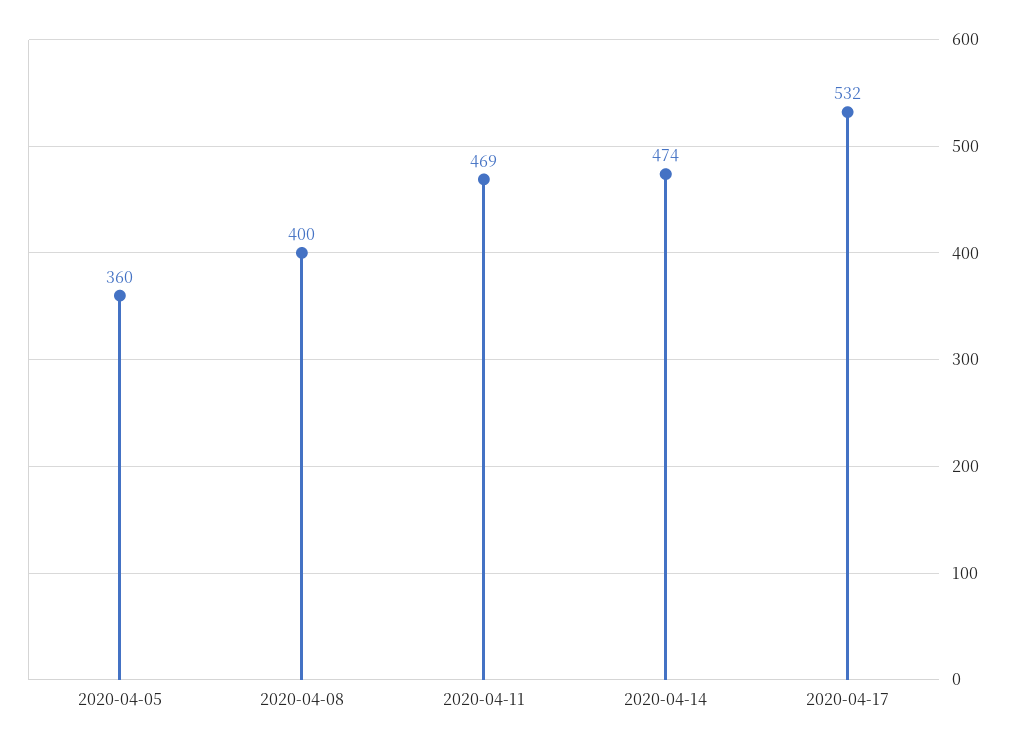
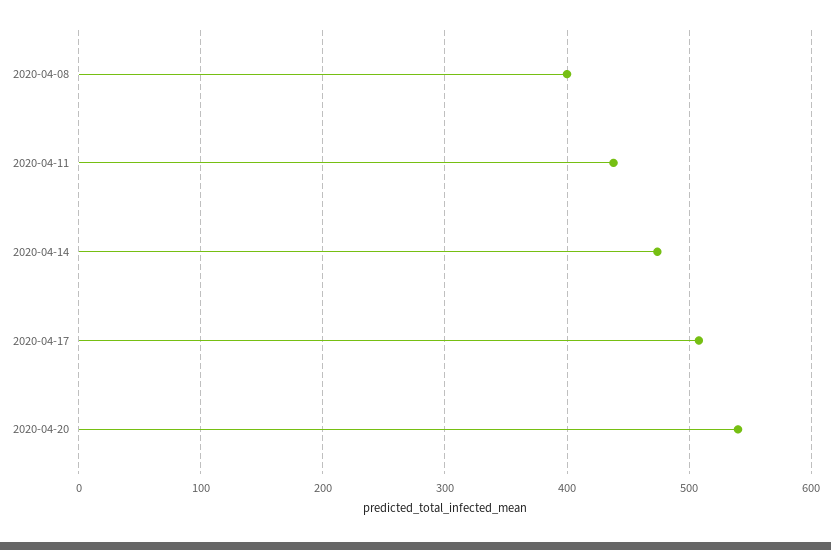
2020-04-05: 360 -> none
2020-04-11: 469 -> 440
2020-04-17: 532 -> 510
2020-04-20: none -> 540

